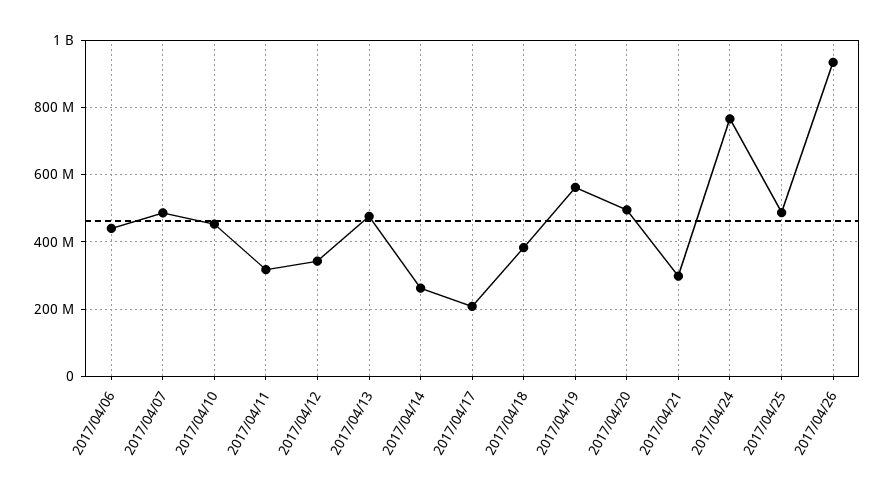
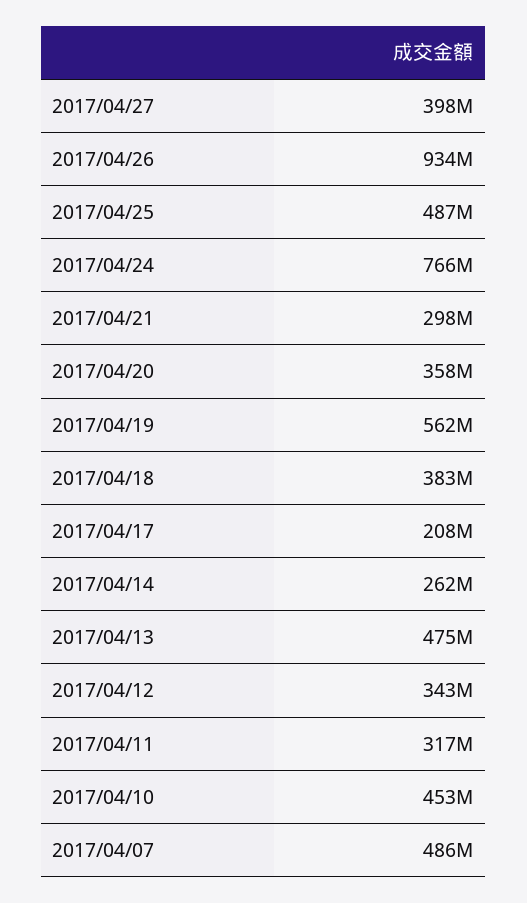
2017/04/06: 440000000 -> none
2017/04/20: 500000000 -> 358000000
2017/04/27: none -> 398000000

